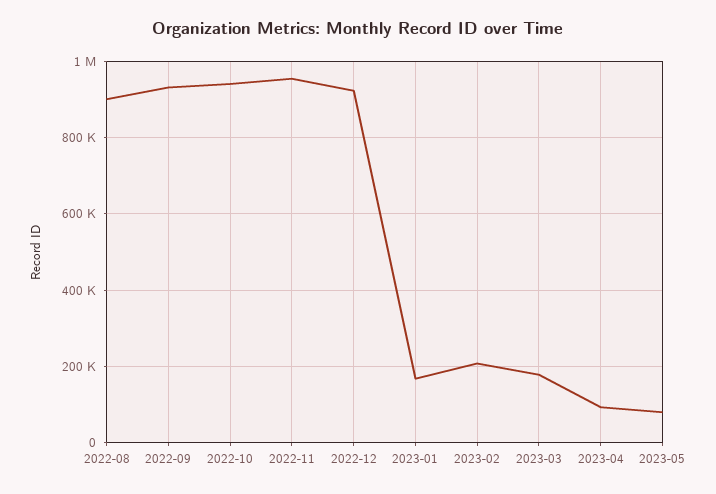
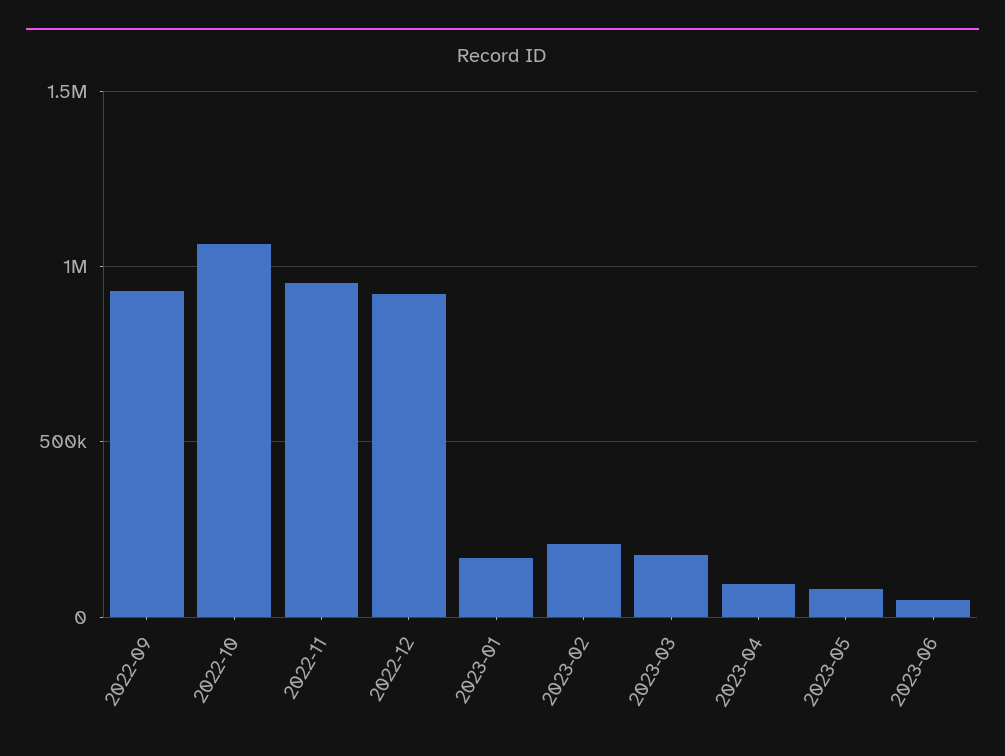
2022-08: 900000 -> none
2022-10: 940000 -> 1050000
2023-06: none -> 50000

